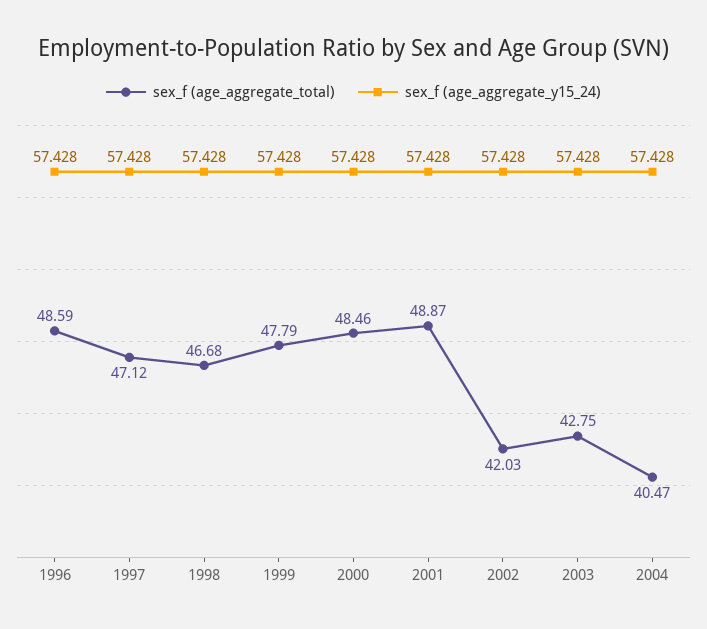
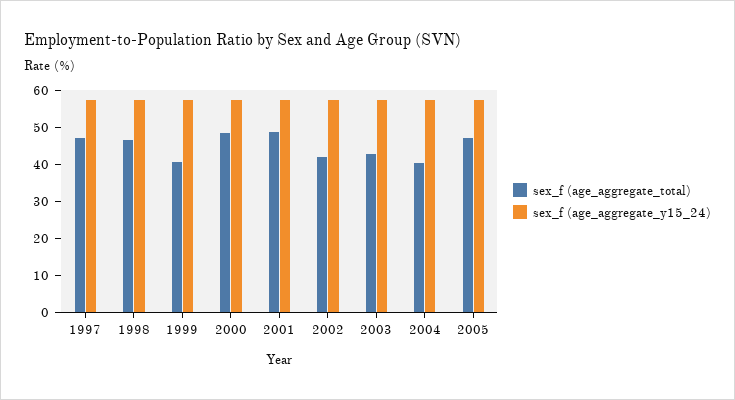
sex_f (age_aggregate_total), 1996: 48.59 -> none
sex_f (age_aggregate_y15_24), 1996: 57.428 -> none
sex_f (age_aggregate_total), 1999: 47.79 -> 40
sex_f (age_aggregate_total), 2005: none -> 47.5
sex_f (age_aggregate_y15_24), 2005: none -> 57.5

